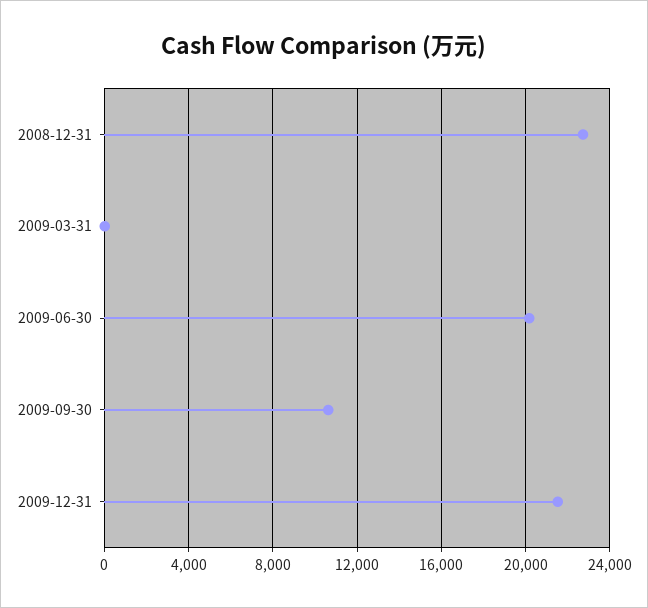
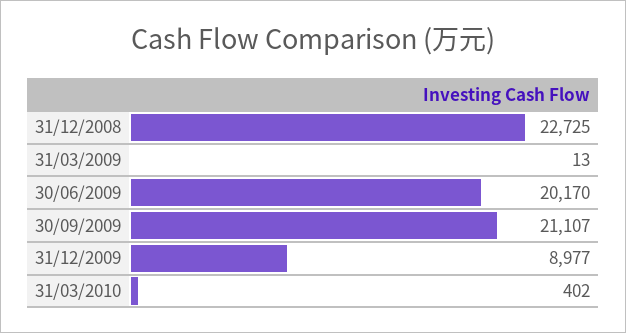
2009-09-30: 10500 -> 21107
2009-12-31: 21500 -> 8977
31/03/2010: none -> 402

